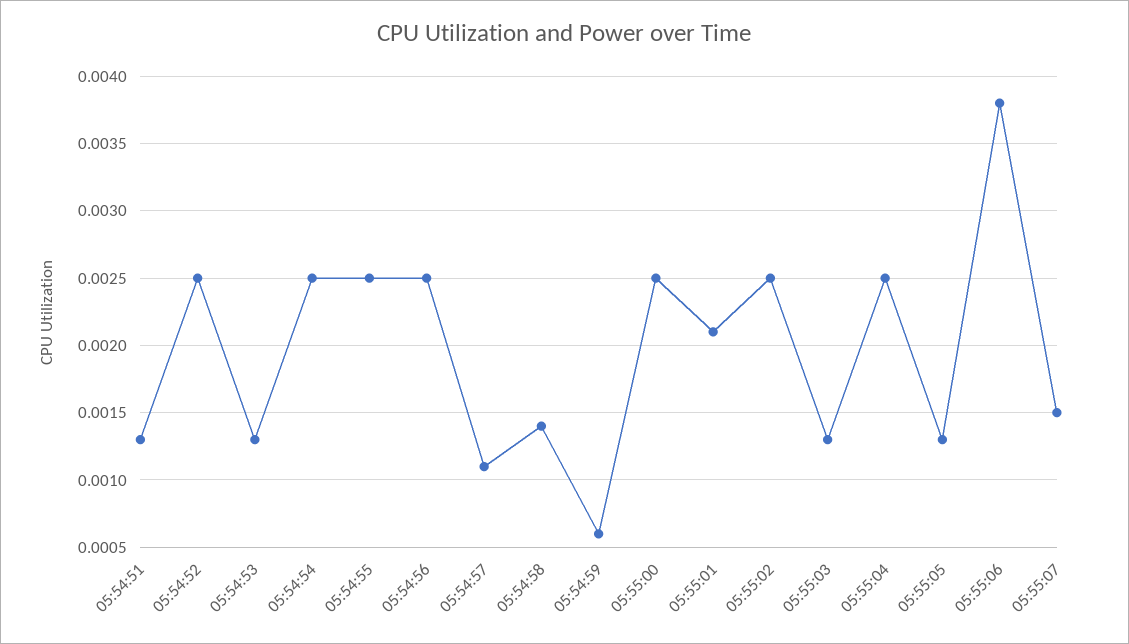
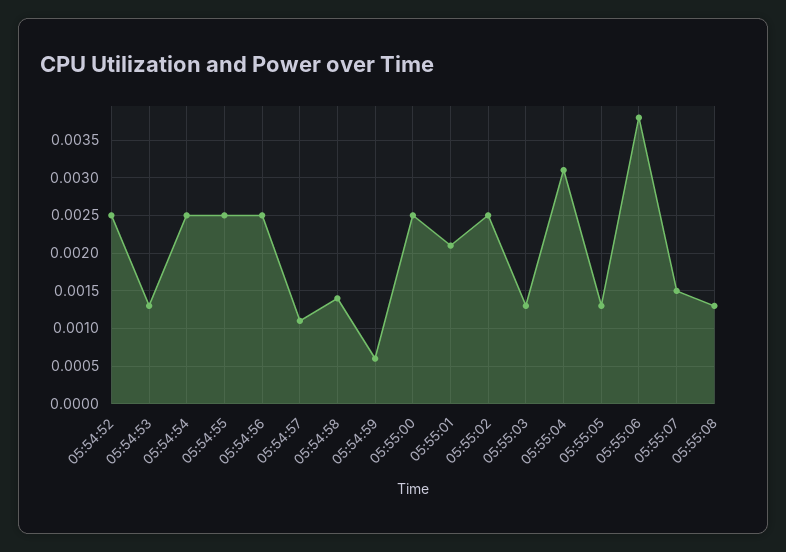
05:54:51: 0.0013 -> none
05:55:04: 0.0025 -> 0.0031
05:55:08: none -> 0.0013

